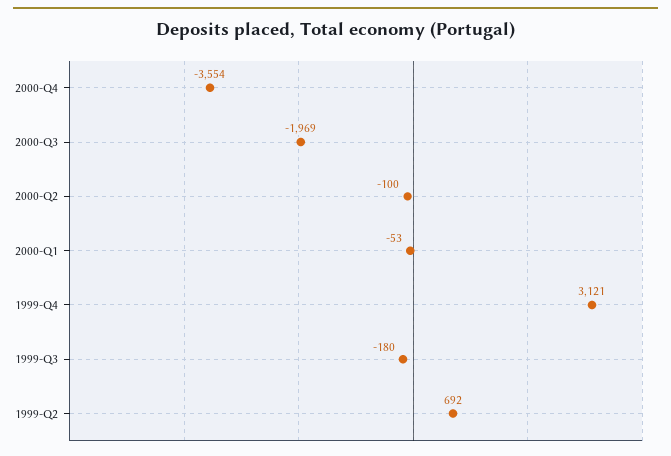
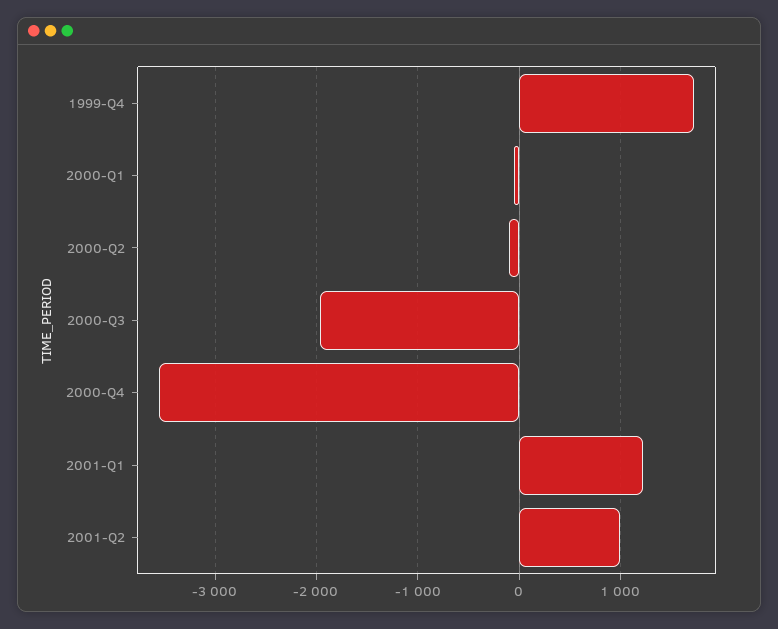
1999-Q4: 3121 -> 1700
1999-Q3: -180 -> none
1999-Q2: 692 -> none
2001-Q1: none -> 1200
2001-Q2: none -> 1000

